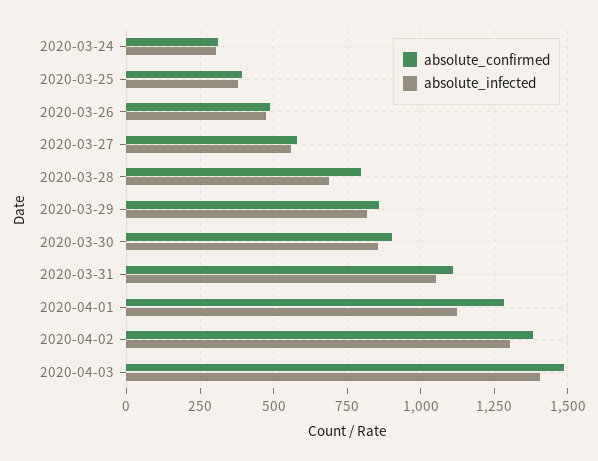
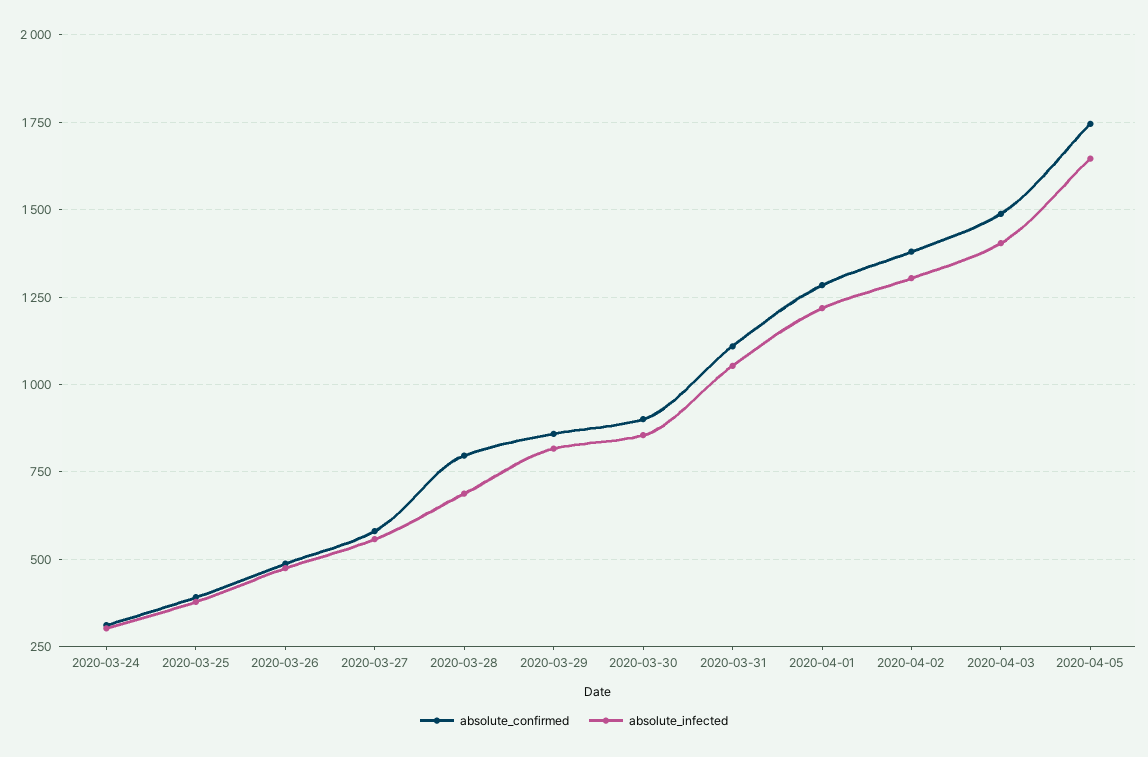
absolute_infected, 2020-04-01: 1125 -> 1225
absolute_confirmed, 2020-04-05: none -> 1750
absolute_infected, 2020-04-05: none -> 1650

